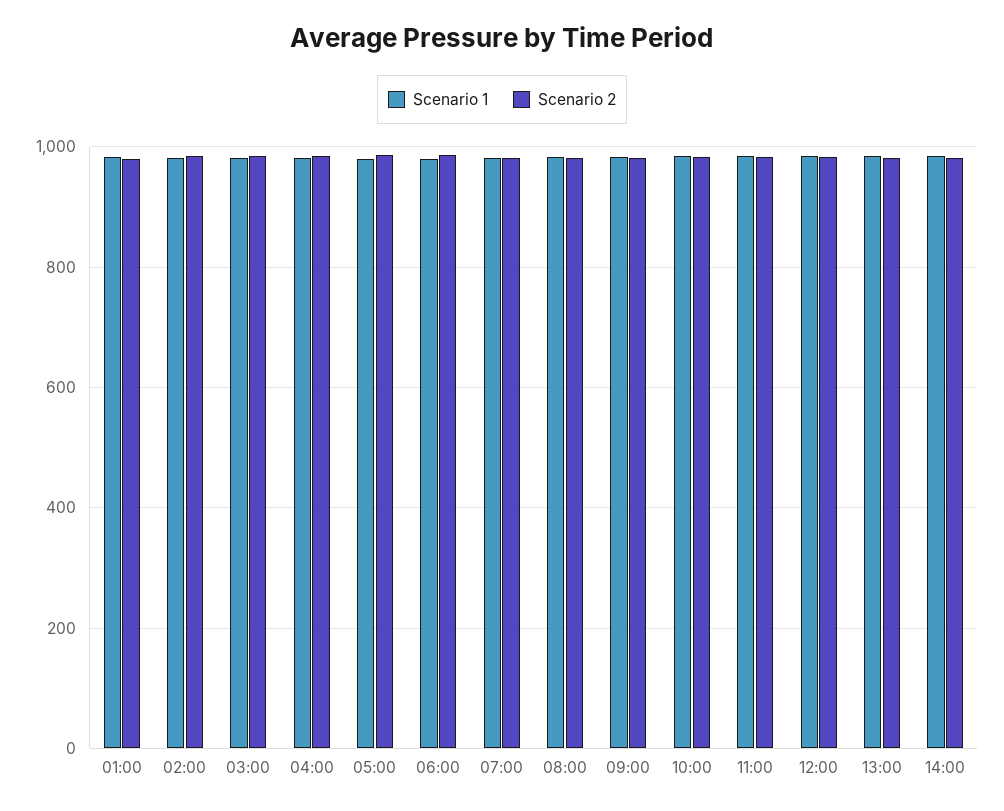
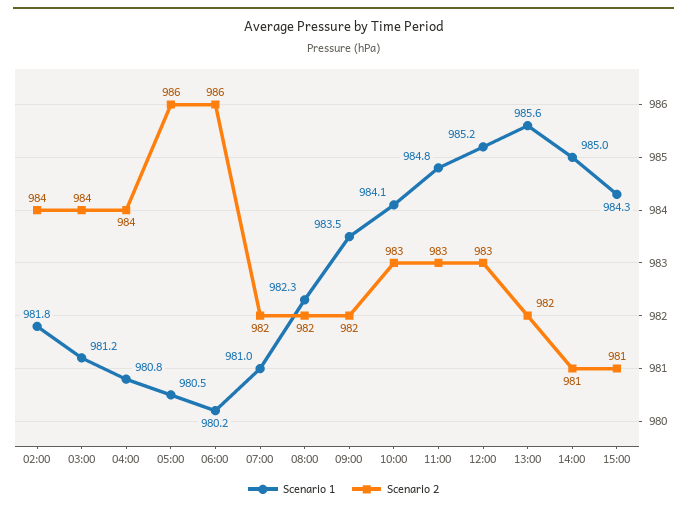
Scenario 1, 01:00: 980 -> none
Scenario 2, 01:00: 980 -> none
Scenario 1, 15:00: none -> 984.3
Scenario 2, 15:00: none -> 981

